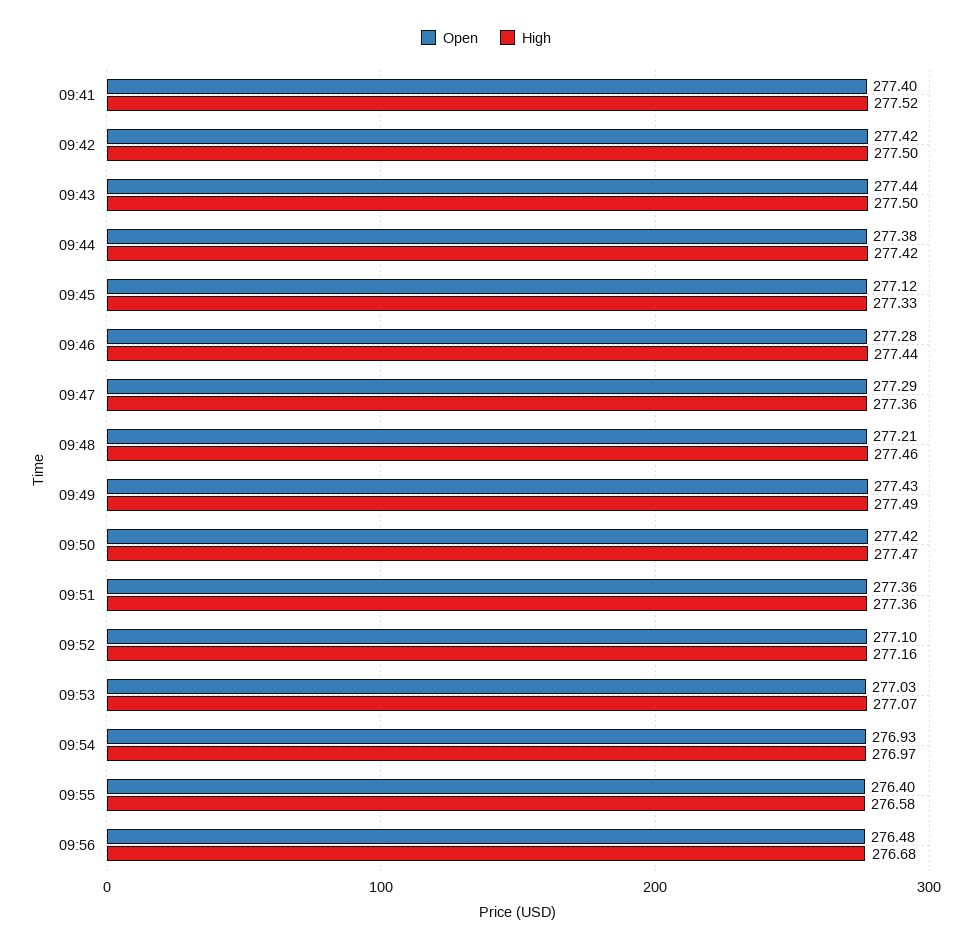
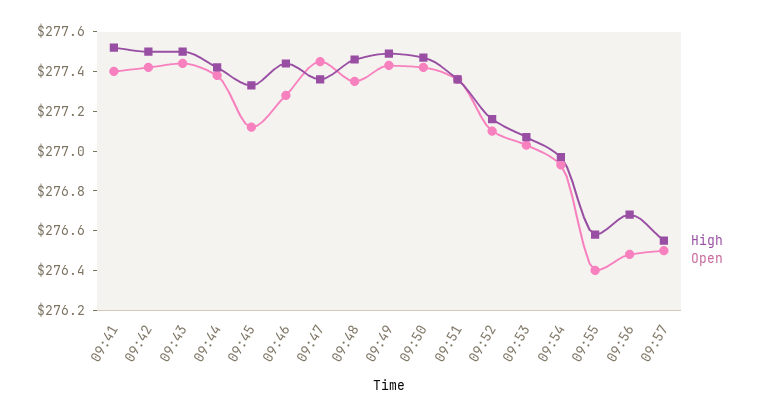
Open, 09:47: 277.29 -> 277.45
Open, 09:48: 277.21 -> 277.35
High, 09:57: none -> 276.55
Open, 09:57: none -> 276.5

